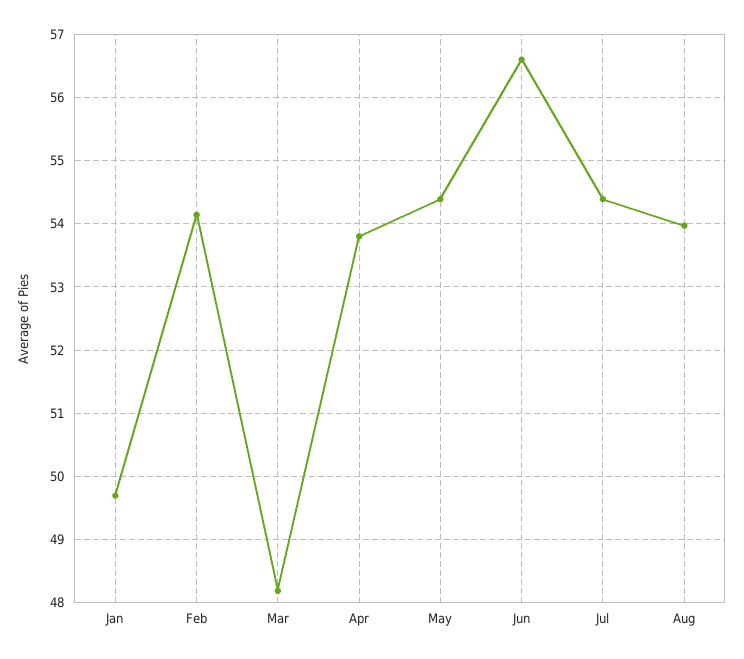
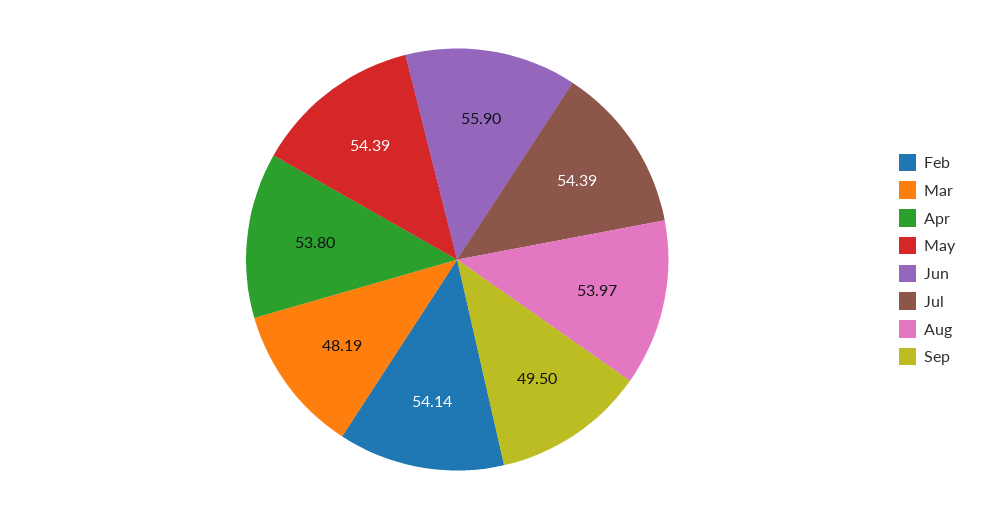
Jan: 49.7 -> none
Jun: 56.6 -> 55.9
Sep: none -> 49.5

